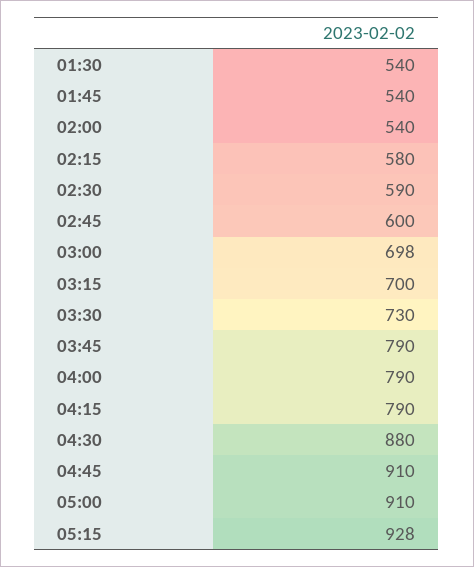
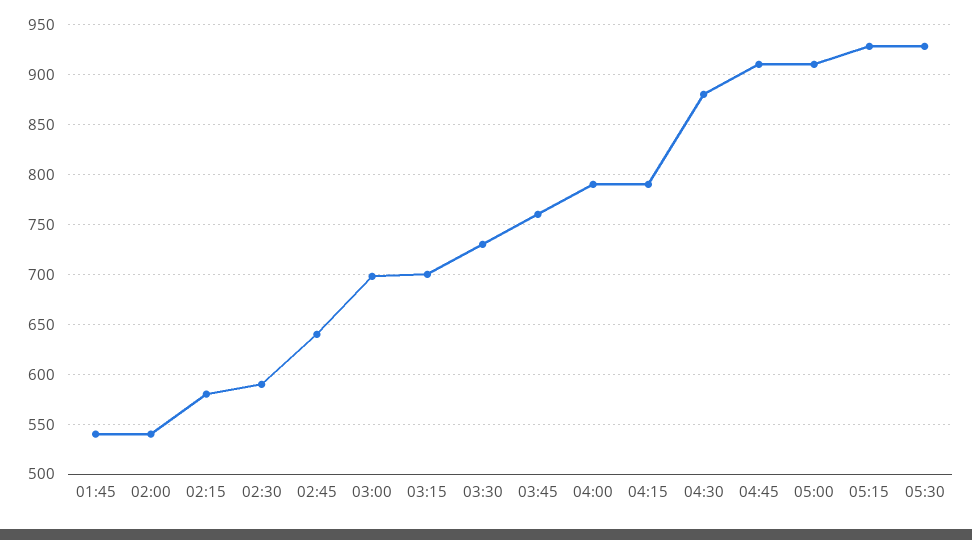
01:30: 540 -> none
02:45: 600 -> 640
03:45: 790 -> 760
05:30: none -> 930

